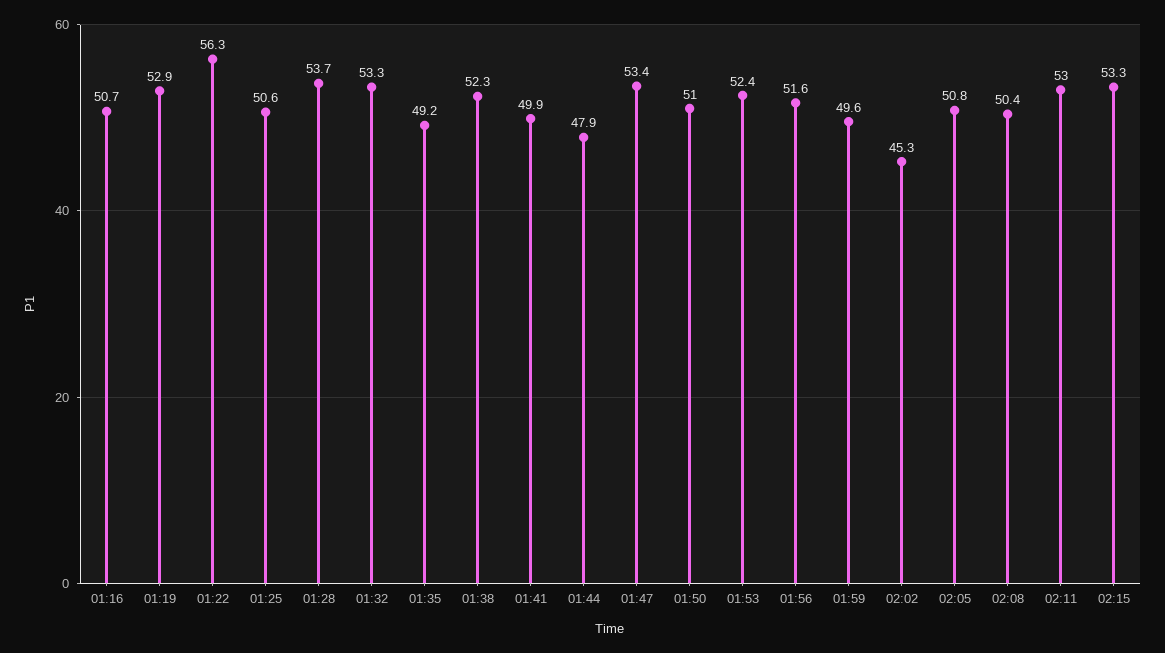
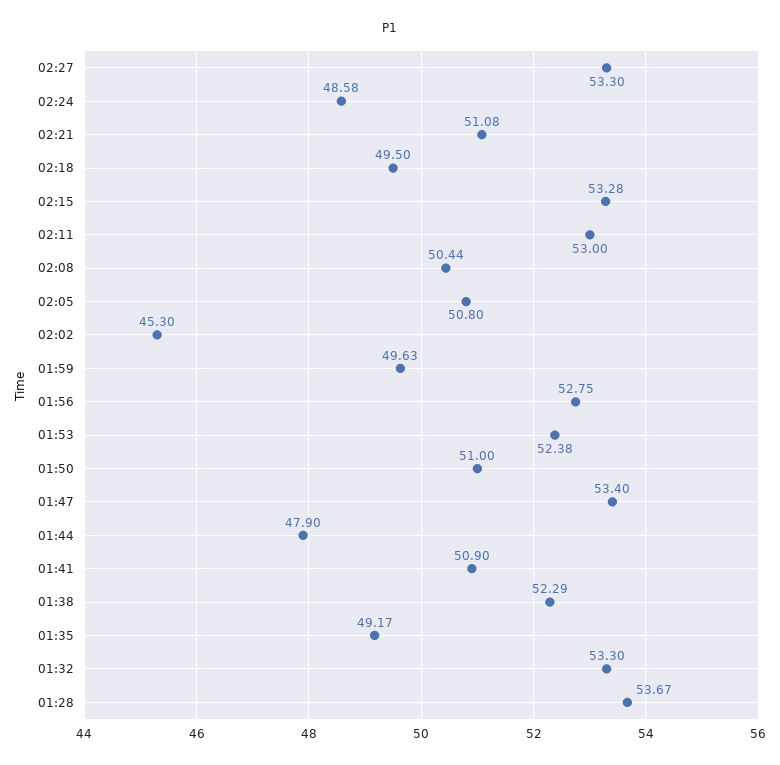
01:16: 50.7 -> none
01:19: 52.9 -> none
01:22: 56.3 -> none
01:25: 50.6 -> none
01:41: 49.9 -> 50.9
01:56: 51.6 -> 52.75
02:27: none -> 53.3
02:24: none -> 48.58
02:21: none -> 51.08
02:18: none -> 49.5

